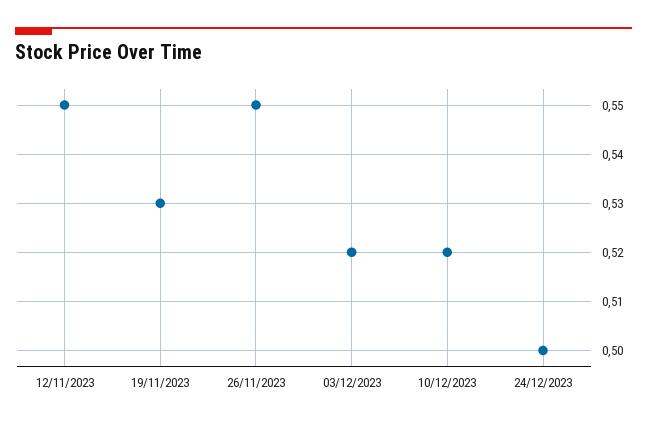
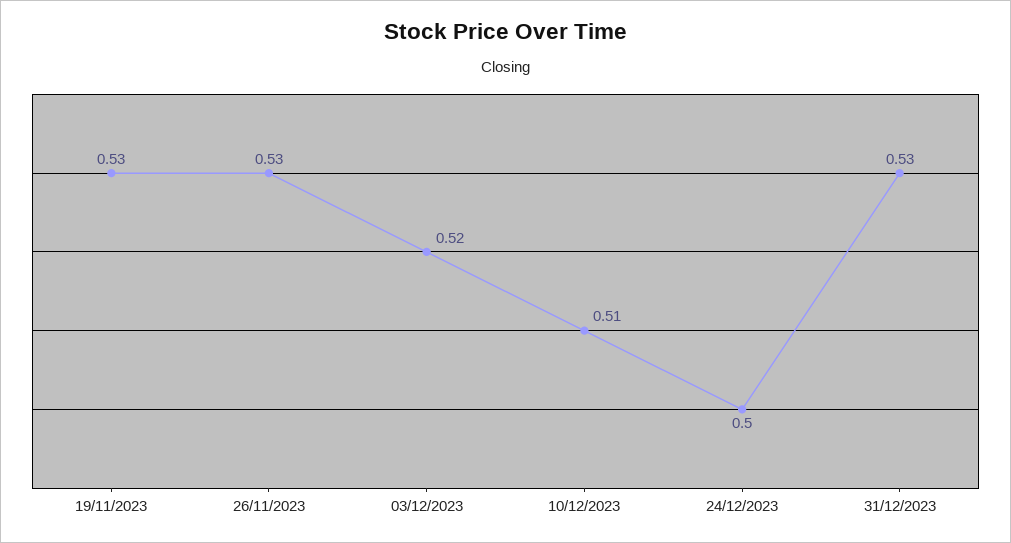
12/11/2023: 0.55 -> none
26/11/2023: 0.55 -> 0.53
10/12/2023: 0.52 -> 0.51
31/12/2023: none -> 0.53

